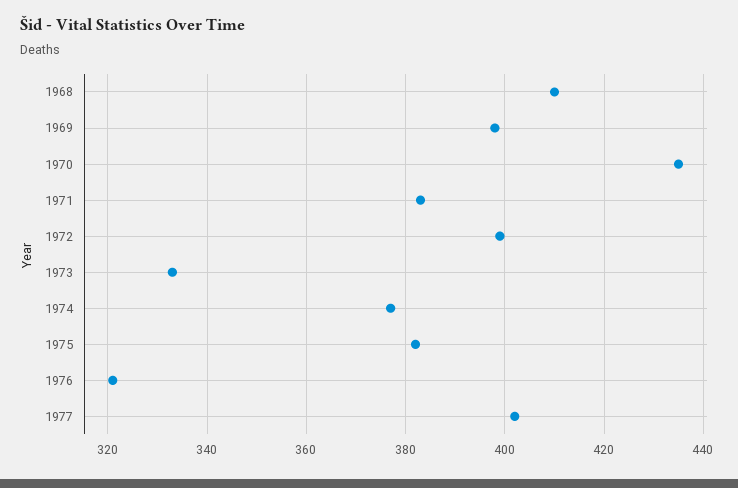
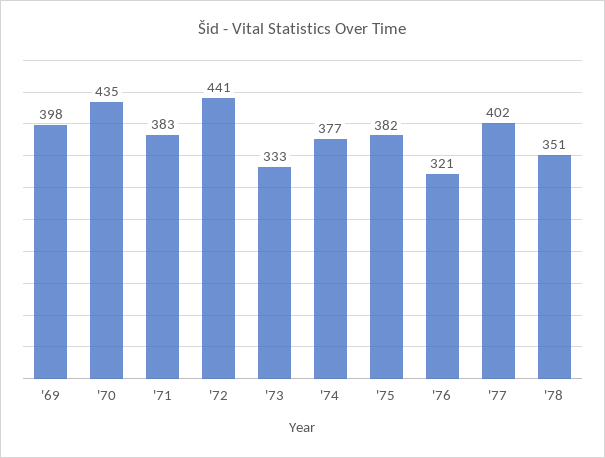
1968: 410 -> none
1972: 400 -> 441
'78: none -> 351

